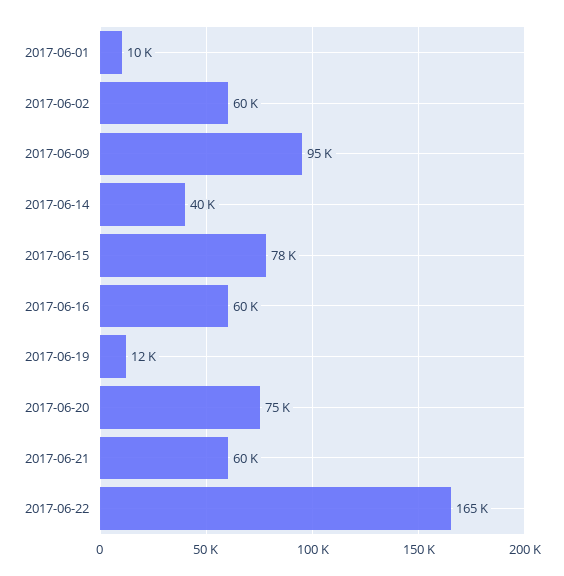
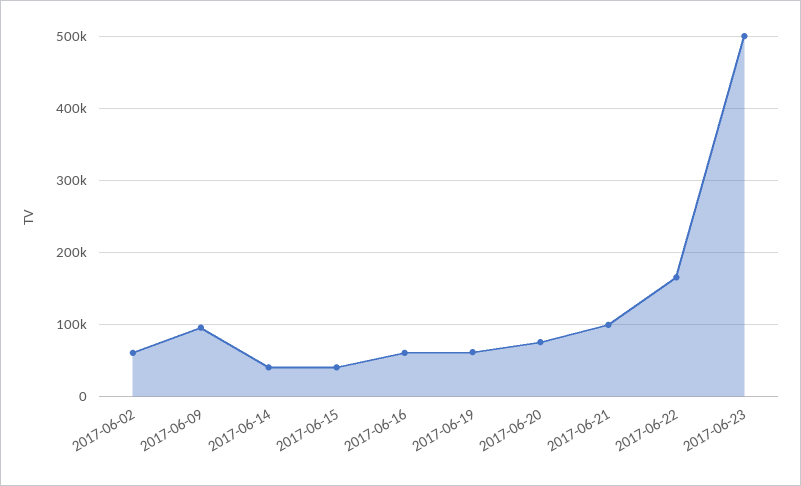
2017-06-01: 10000 -> none
2017-06-15: 78000 -> 40000
2017-06-19: 12000 -> 60000
2017-06-21: 60000 -> 100000
2017-06-23: none -> 500000

